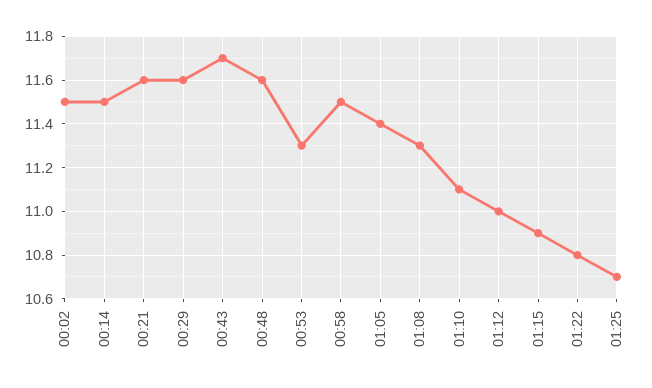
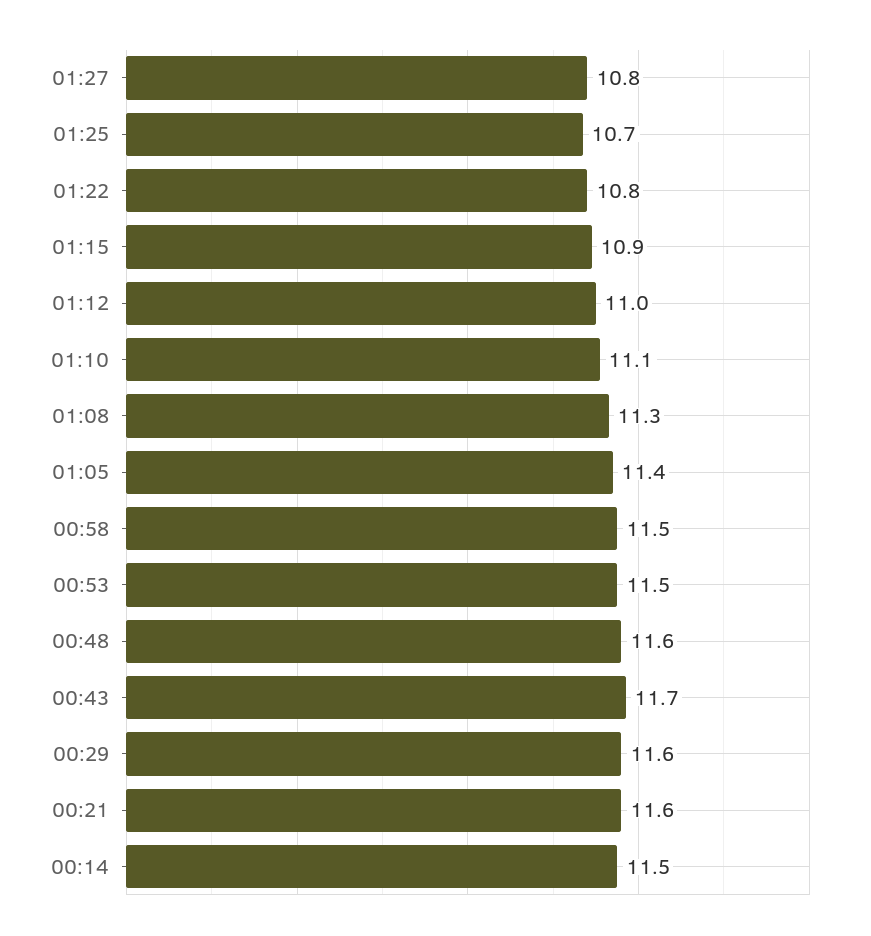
00:02: 11.5 -> none
00:53: 11.3 -> 11.5
01:27: none -> 10.8

